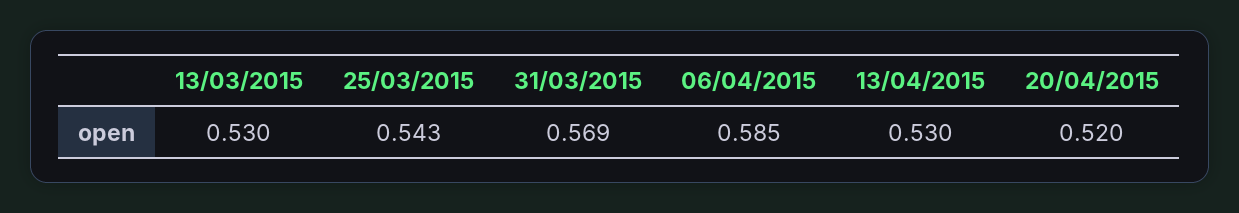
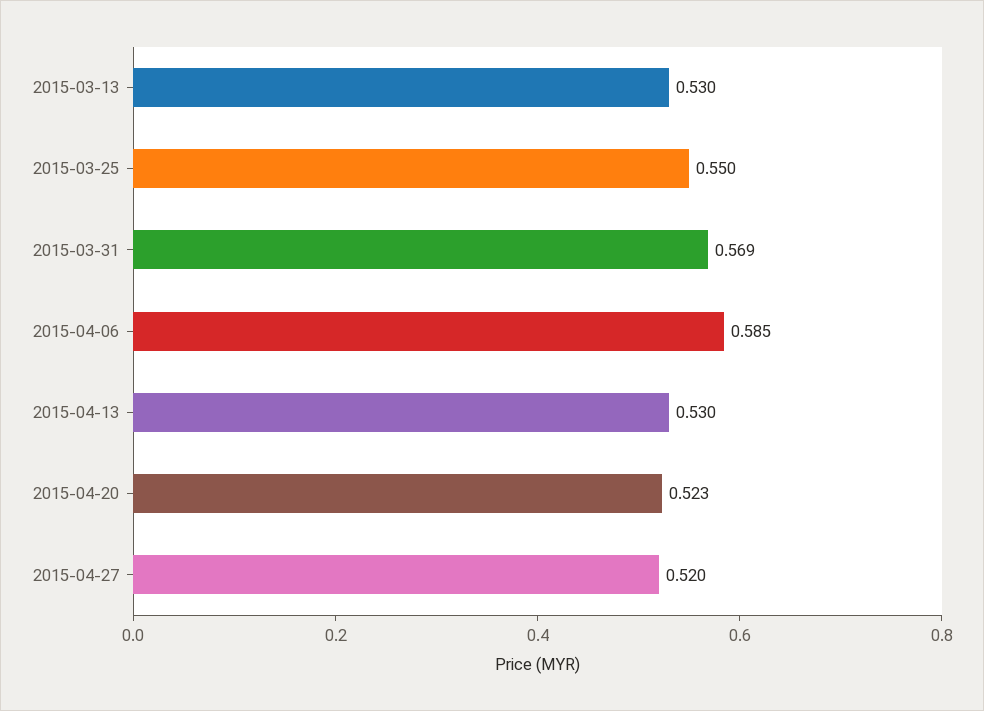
25/03/2015: 0.543 -> 0.55
20/04/2015: 0.52 -> 0.523
2015-04-27: none -> 0.52

